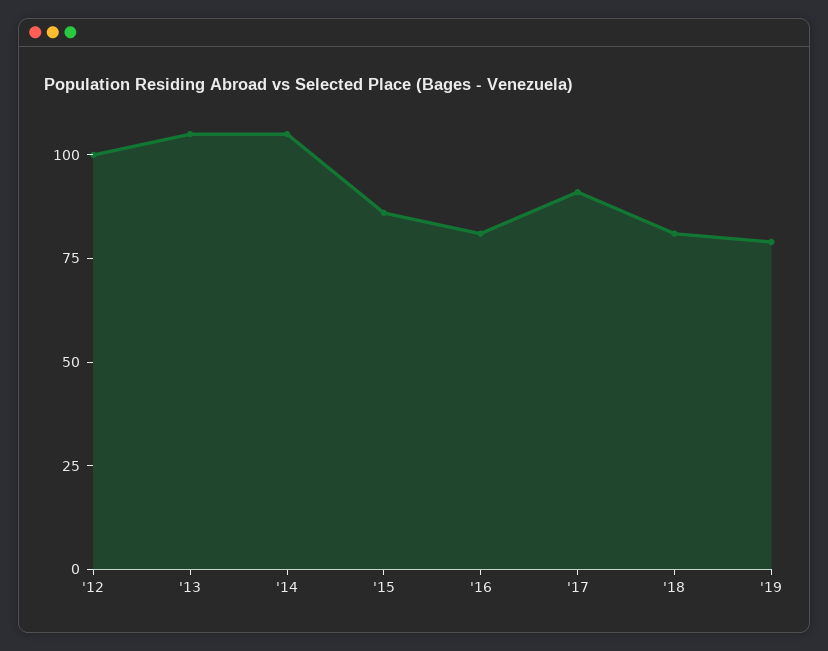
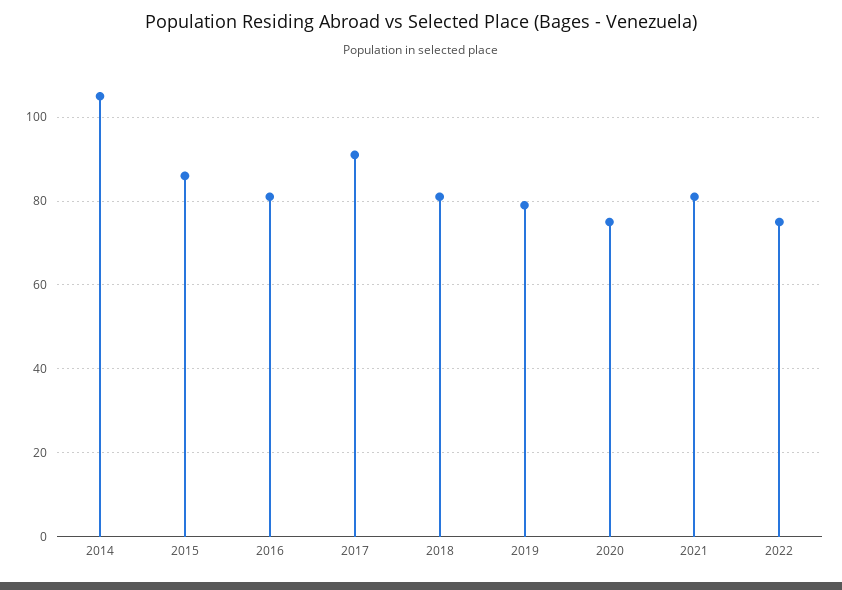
'12: 100 -> none
'13: 105 -> none
2020: none -> 75
2021: none -> 80
2022: none -> 75

